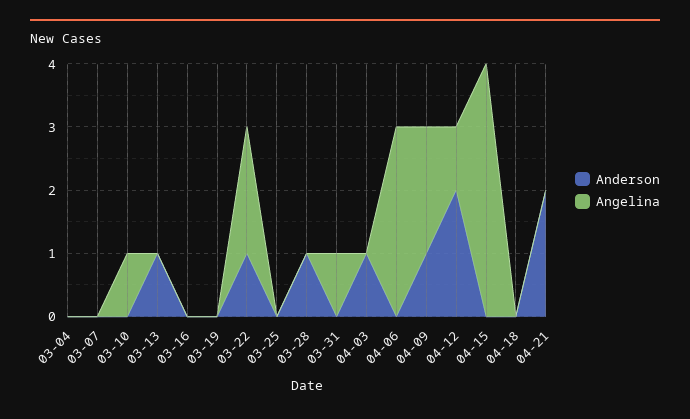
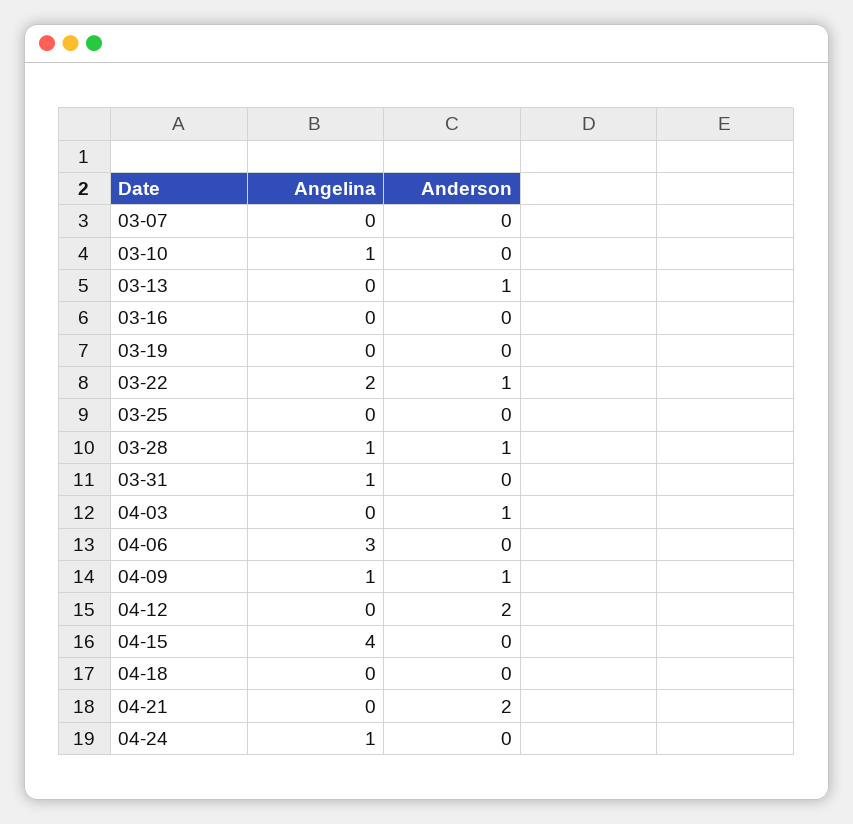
Anderson, 03-04: 0 -> none
Angelina, 03-04: 0 -> none
Angelina, 03-28: 0 -> 1
Angelina, 04-09: 2 -> 1
Angelina, 04-12: 1 -> 0
Angelina, 04-24: none -> 1
Anderson, 04-24: none -> 0

